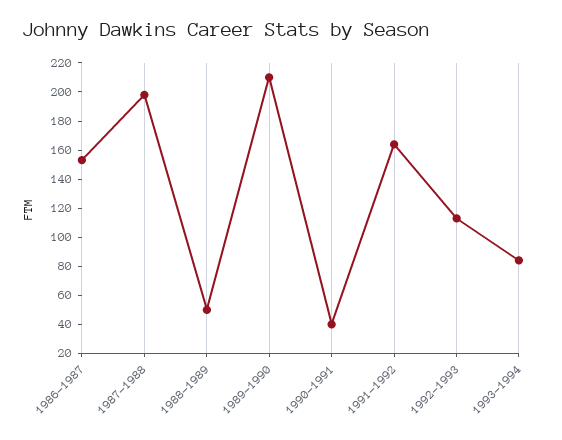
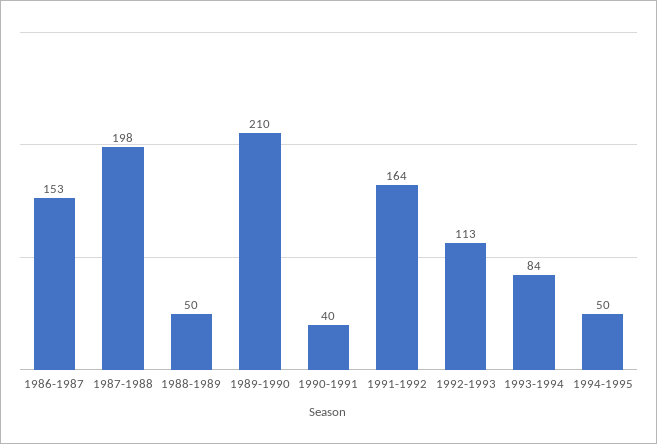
1994-1995: none -> 50

